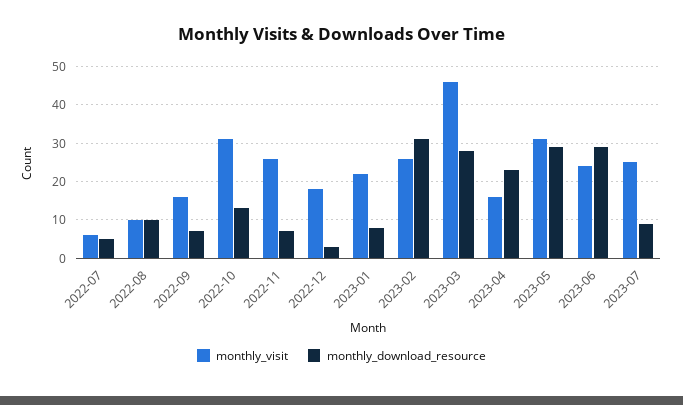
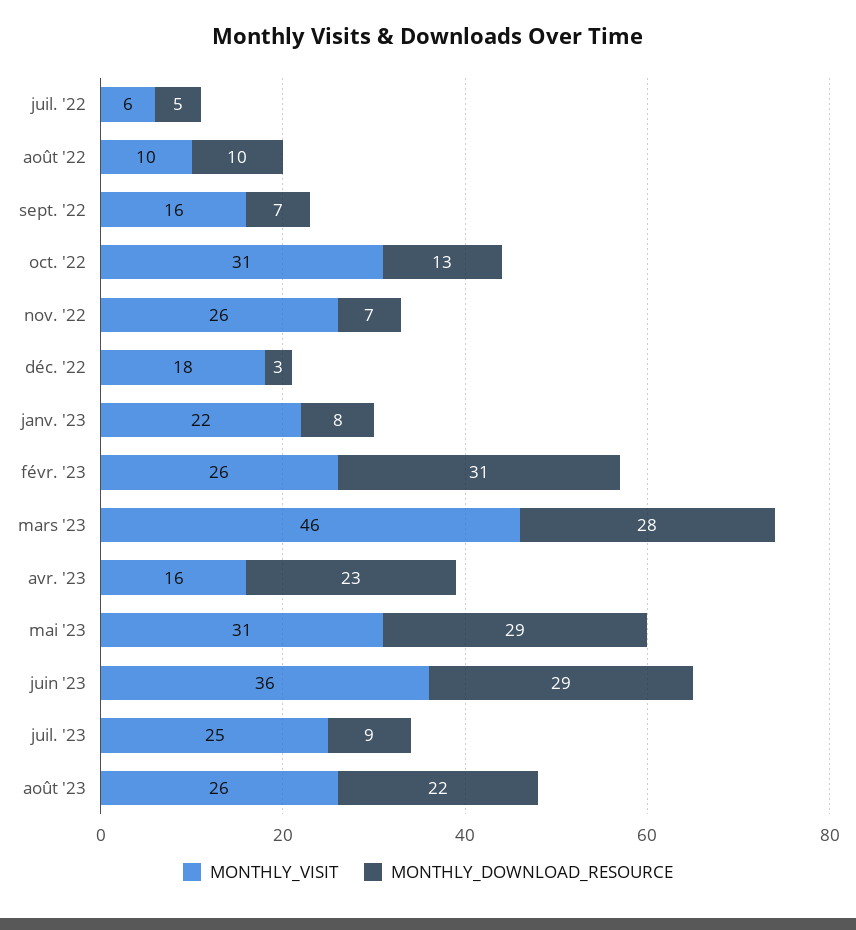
monthly_visit, 2023-06: 25 -> 36
monthly_visit, août '23: none -> 26
monthly_download_resource, août '23: none -> 22

